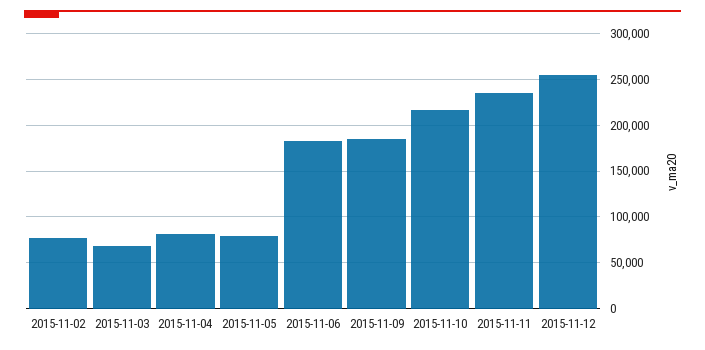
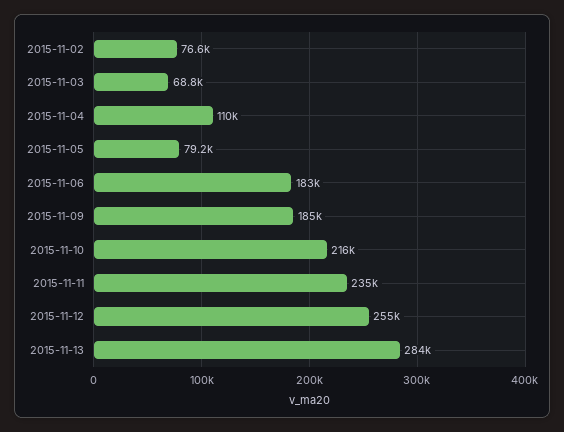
2015-11-04: 80000 -> 110000
2015-11-13: none -> 284000

